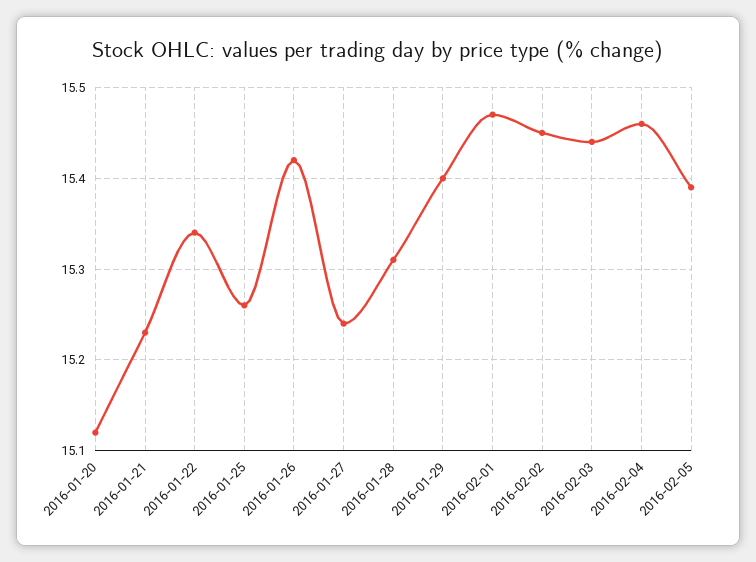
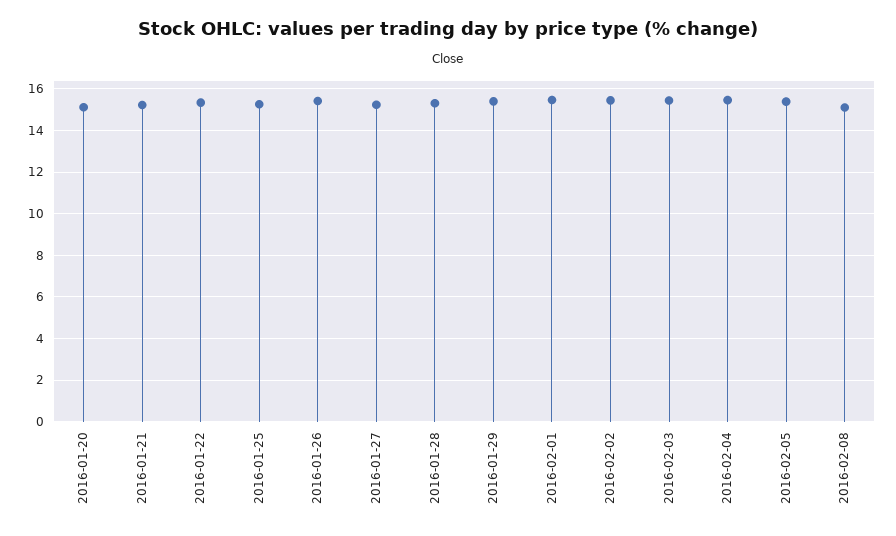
2016-02-08: none -> 15

